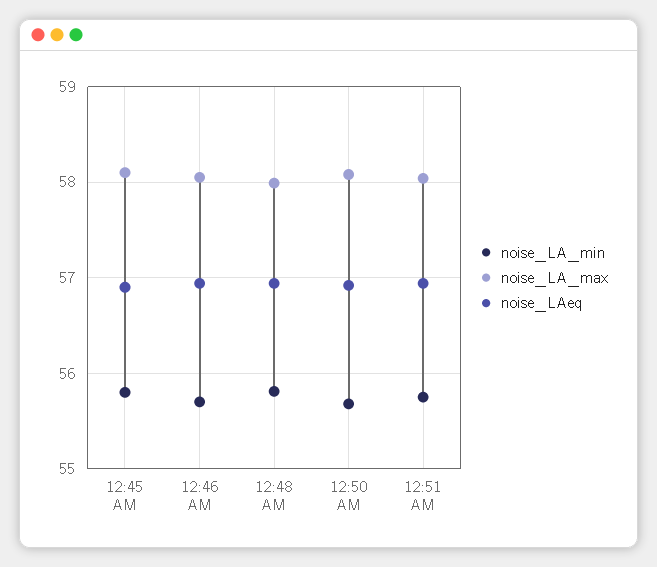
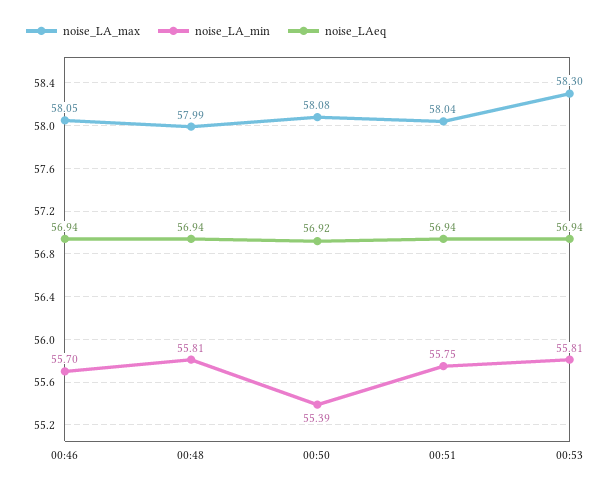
noise_LA_min, 12:45 AM: 55.8 -> none
noise_LA_max, 12:45 AM: 58.1 -> none
noise_LAeq, 12:45 AM: 56.9 -> none
noise_LA_min, 12:50 AM: 55.7 -> 55.39
noise_LA_max, 00:53: none -> 58.3
noise_LA_min, 00:53: none -> 55.81
noise_LAeq, 00:53: none -> 56.94

